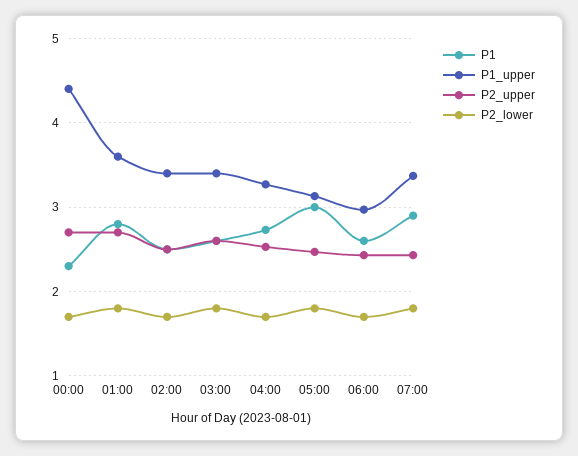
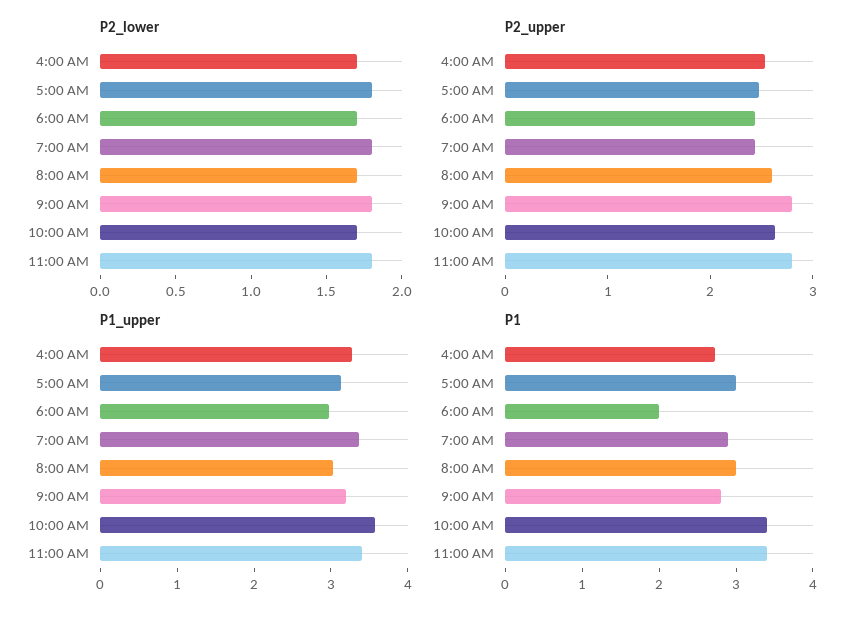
P1, 00:00: 2.3 -> none
P1_upper, 00:00: 4.4 -> none
P2_upper, 00:00: 2.7 -> none
P2_lower, 00:00: 1.7 -> none
P1, 01:00: 2.8 -> none
P1_upper, 01:00: 3.6 -> none
P2_upper, 01:00: 2.7 -> none
P2_lower, 01:00: 1.8 -> none
P1, 02:00: 2.5 -> none
P1_upper, 02:00: 3.4 -> none
P2_upper, 02:00: 2.5 -> none
P2_lower, 02:00: 1.7 -> none
P1, 03:00: 2.6 -> none
P1_upper, 03:00: 3.4 -> none
P2_upper, 03:00: 2.6 -> none
P2_lower, 03:00: 1.8 -> none
P1, 06:00: 2.6 -> 2
P2_lower, 8:00 AM: none -> 1.7
P2_lower, 9:00 AM: none -> 1.8
P2_lower, 10:00 AM: none -> 1.7
P2_lower, 11:00 AM: none -> 1.8
P2_upper, 8:00 AM: none -> 2.6
P2_upper, 9:00 AM: none -> 2.8
P2_upper, 10:00 AM: none -> 2.6
P2_upper, 11:00 AM: none -> 2.8
P1_upper, 8:00 AM: none -> 3
P1_upper, 9:00 AM: none -> 3.2
P1_upper, 10:00 AM: none -> 3.6
P1_upper, 11:00 AM: none -> 3.4
P1, 8:00 AM: none -> 3
P1, 9:00 AM: none -> 2.8
P1, 10:00 AM: none -> 3.4
P1, 11:00 AM: none -> 3.4

